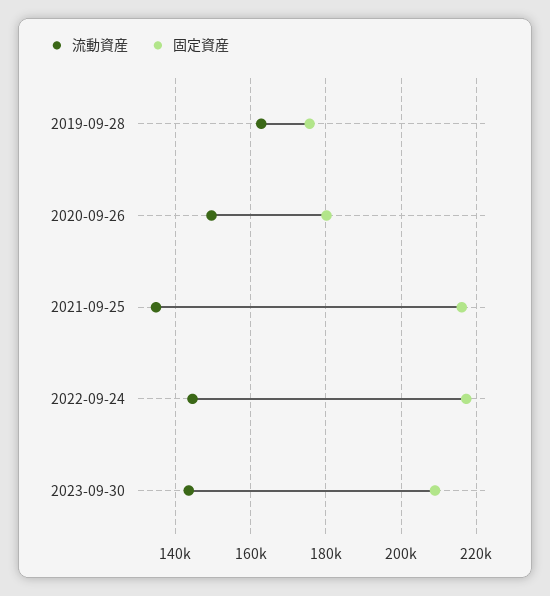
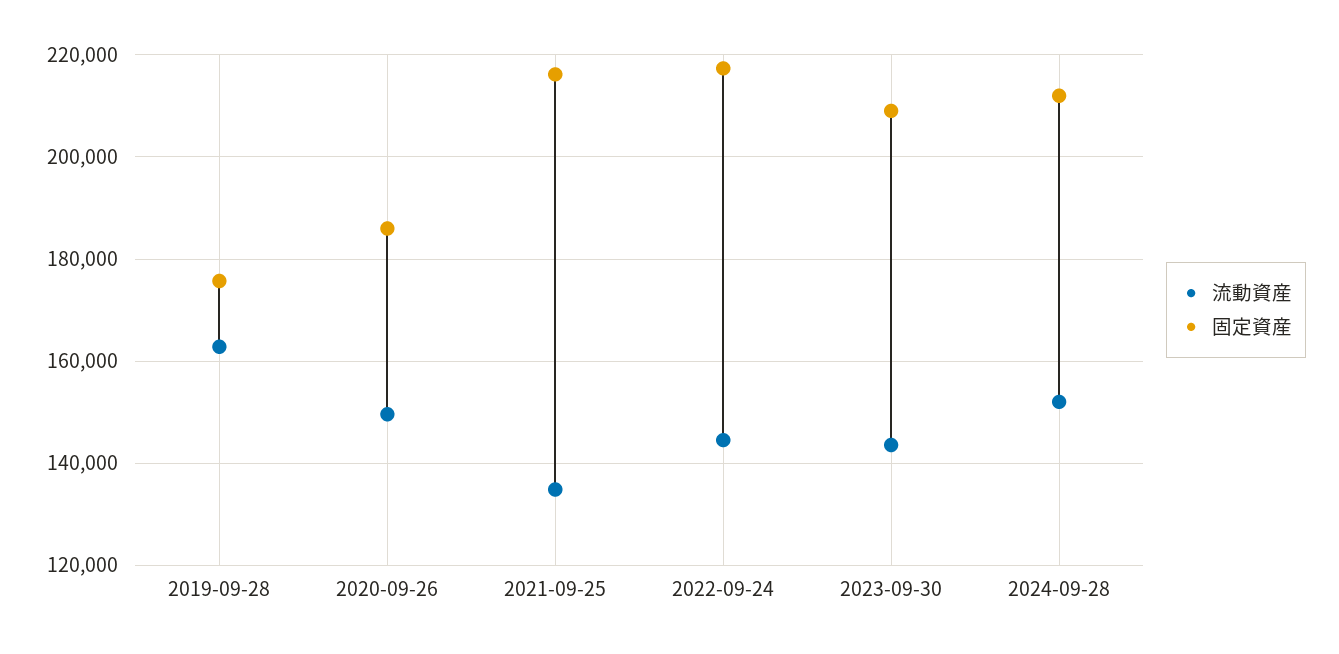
固定資産, 2020-09-26: 180000 -> 186000
流動資産, 2024-09-28: none -> 152000
固定資産, 2024-09-28: none -> 212000

